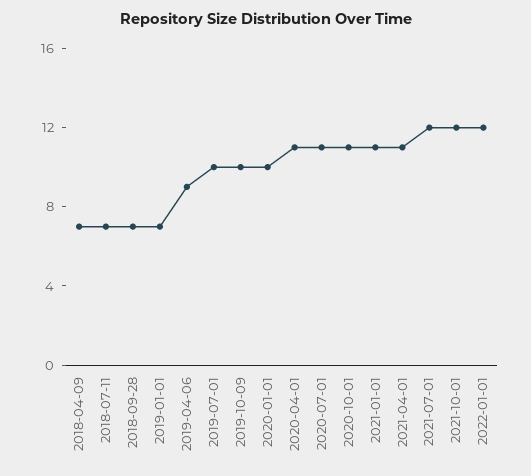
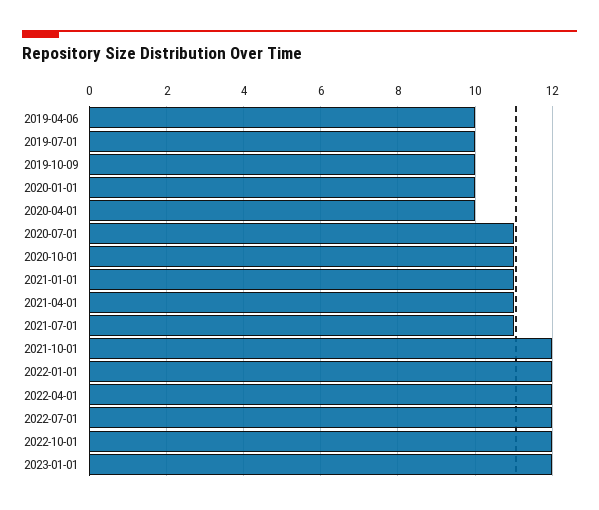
2018-04-09: 7 -> none
2018-07-11: 7 -> none
2018-09-28: 7 -> none
2019-01-01: 7 -> none
2019-04-06: 9 -> 10
2020-04-01: 11 -> 10
2021-07-01: 12 -> 11
2022-04-01: none -> 12
2022-07-01: none -> 12
2022-10-01: none -> 12
2023-01-01: none -> 12

